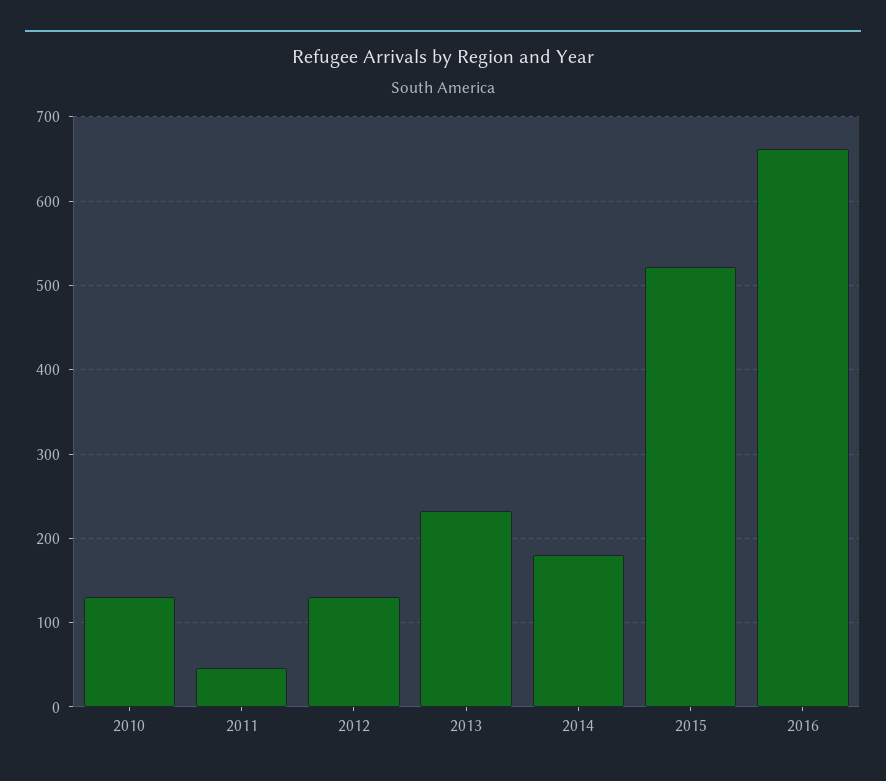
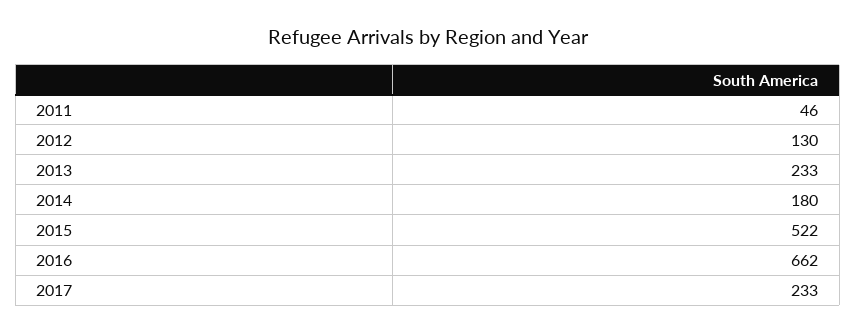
2010: 130 -> none
2017: none -> 233

